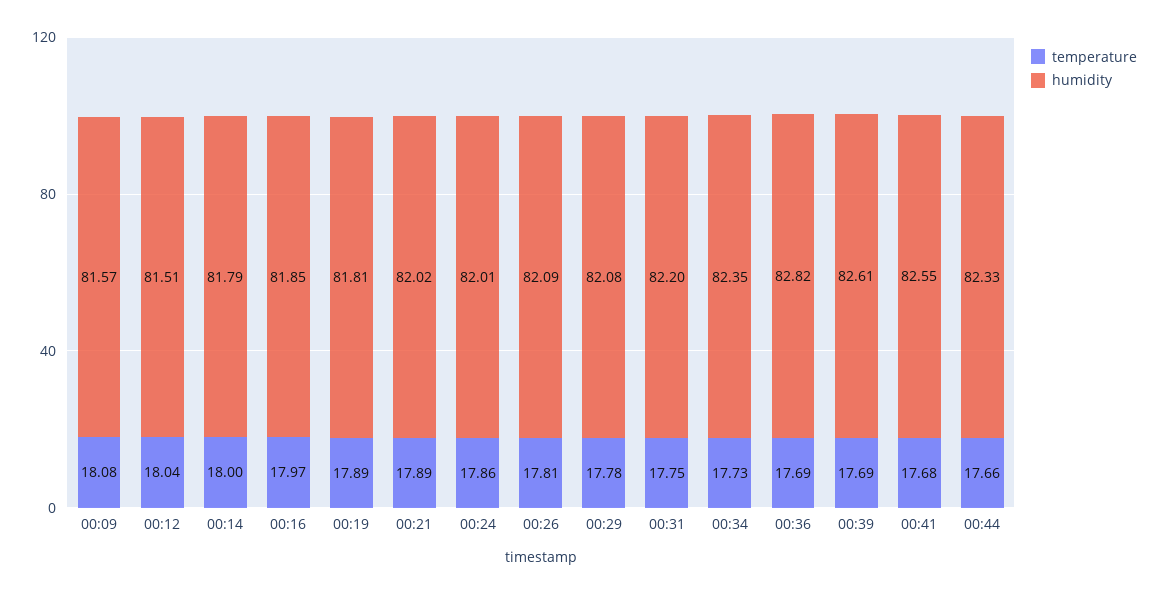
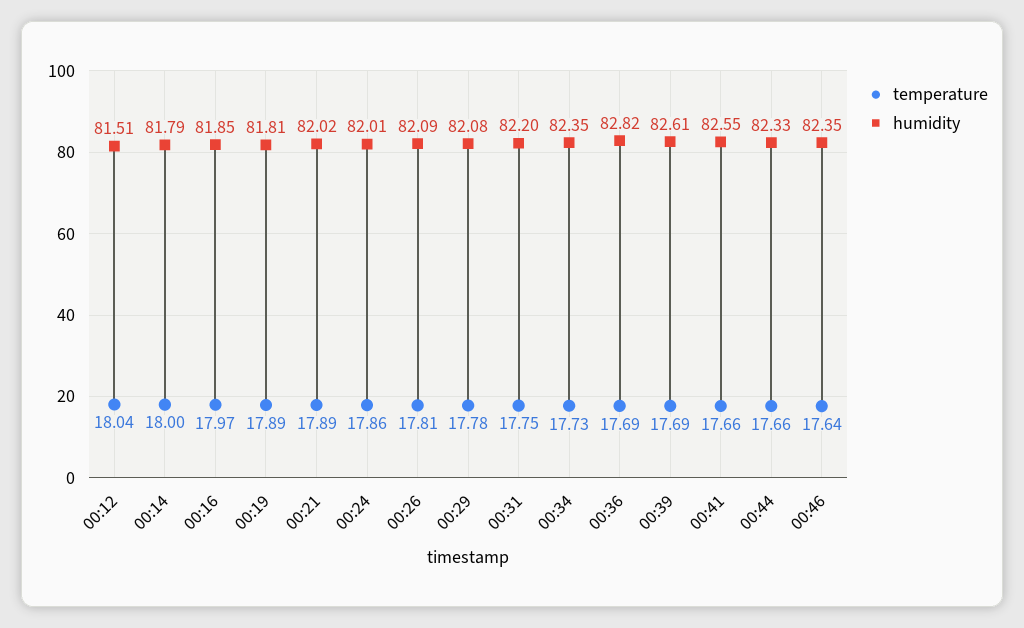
temperature, 00:09: 18.08 -> none
humidity, 00:09: 81.57 -> none
temperature, 00:41: 17.68 -> 17.66
temperature, 00:46: none -> 17.64
humidity, 00:46: none -> 82.35

